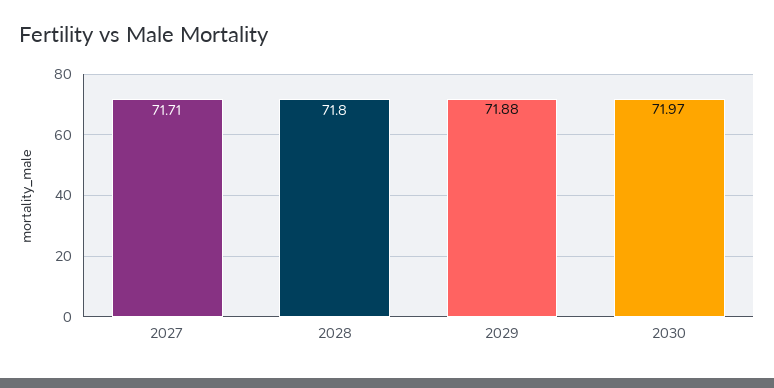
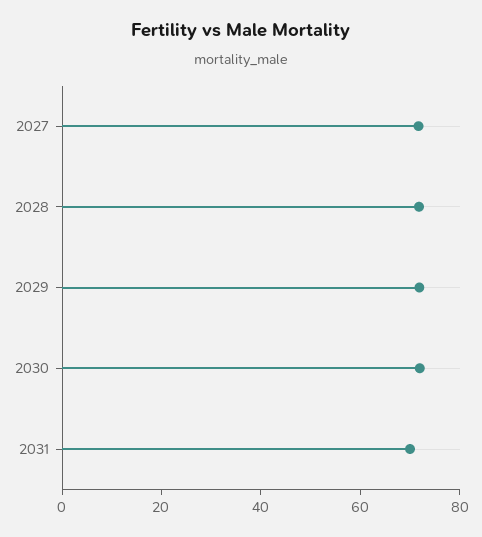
2031: none -> 70

